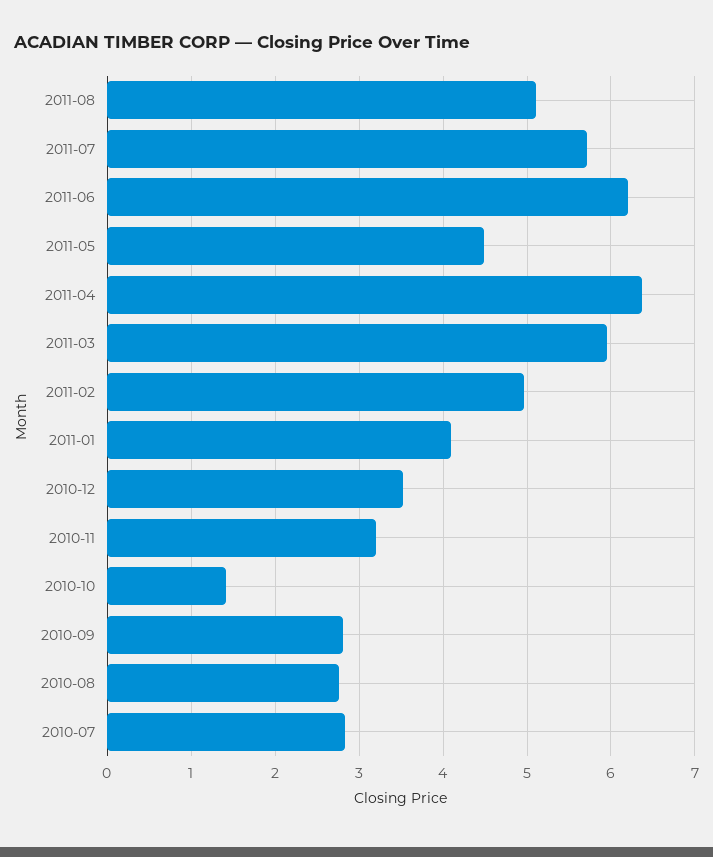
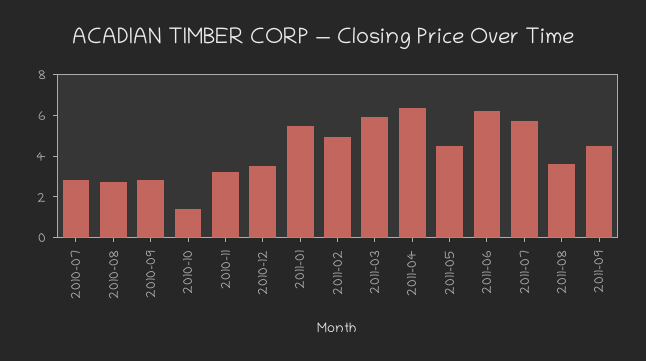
2011-08: 5.1 -> 3.5
2011-01: 4.1 -> 5.5
2011-09: none -> 4.5

